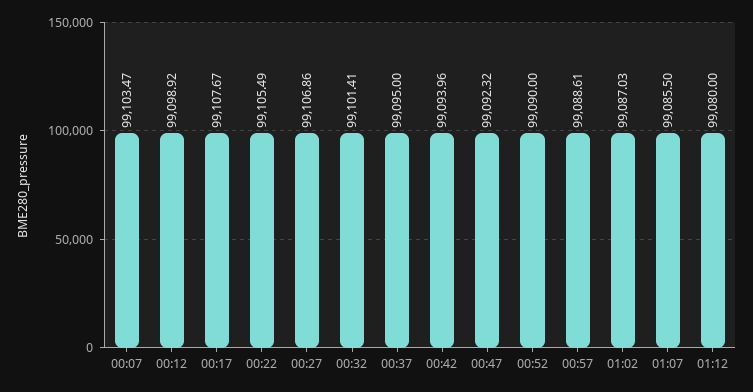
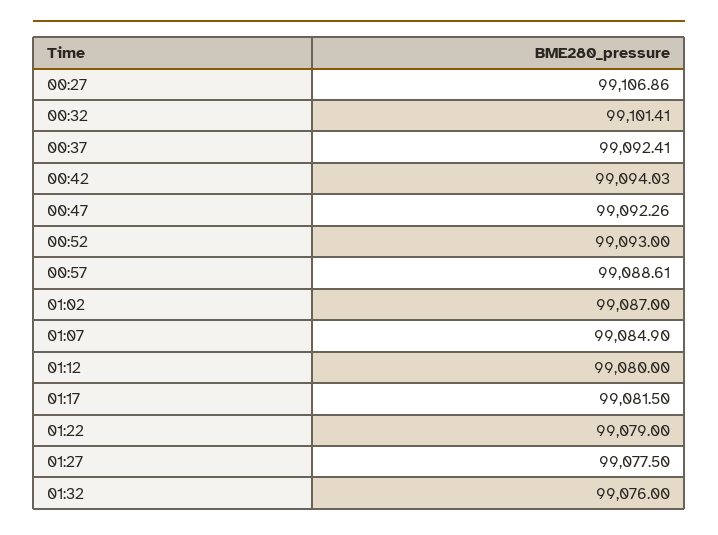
00:07: 99103.47 -> none
00:12: 99098.92 -> none
00:17: 99107.67 -> none
00:22: 99105.49 -> none
00:37: 99095 -> 99092.41
00:42: 99093.96 -> 99094.03
00:47: 99092.32 -> 99092.26
00:52: 99090 -> 99093
01:02: 99087.03 -> 99087
01:07: 99085.5 -> 99084.9
01:17: none -> 99081.5
01:22: none -> 99079
01:27: none -> 99077.5
01:32: none -> 99076

